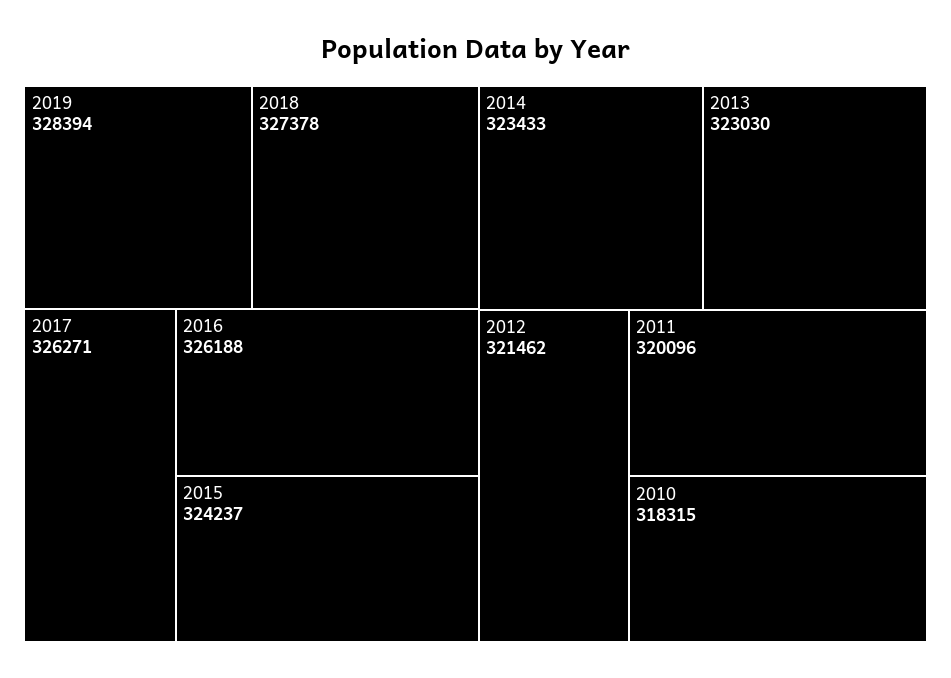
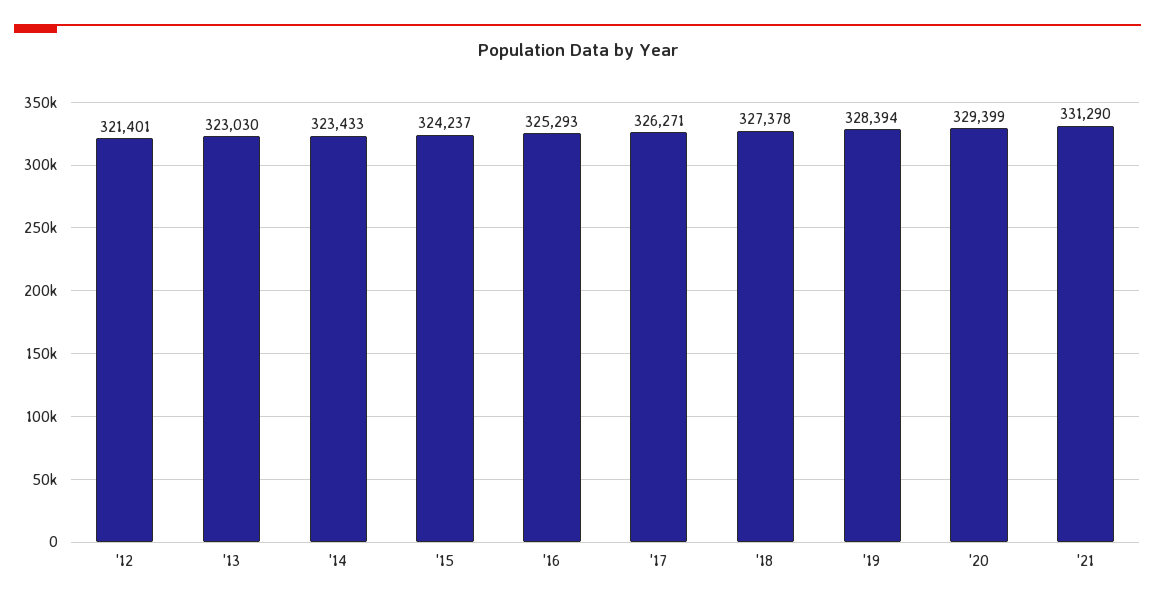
2016: 326188 -> 325293
2012: 321462 -> 321401
2011: 320096 -> none
2010: 318315 -> none
'20: none -> 329399
'21: none -> 331290

